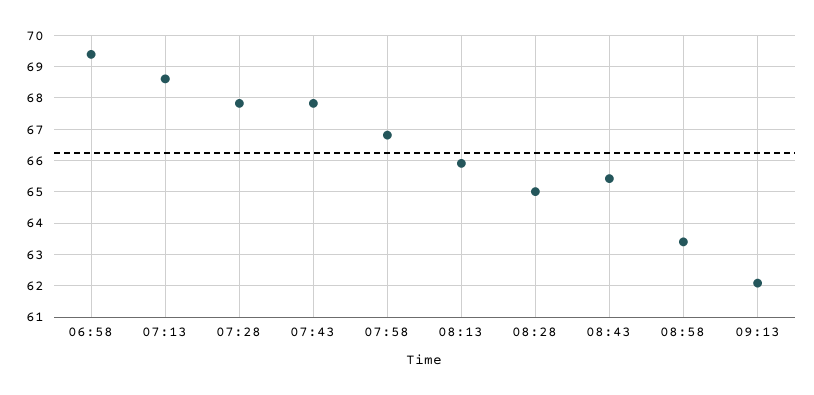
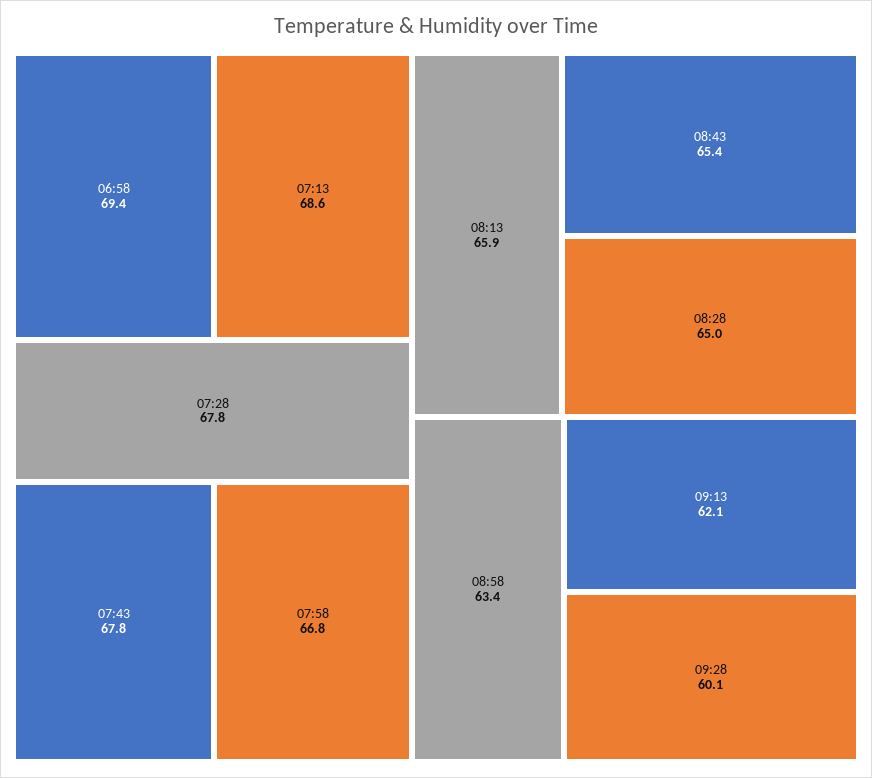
09:28: none -> 60.1

